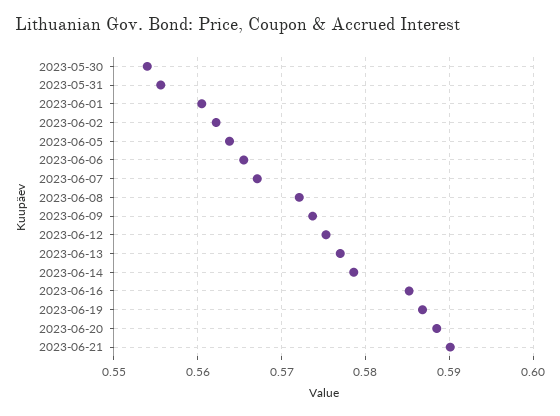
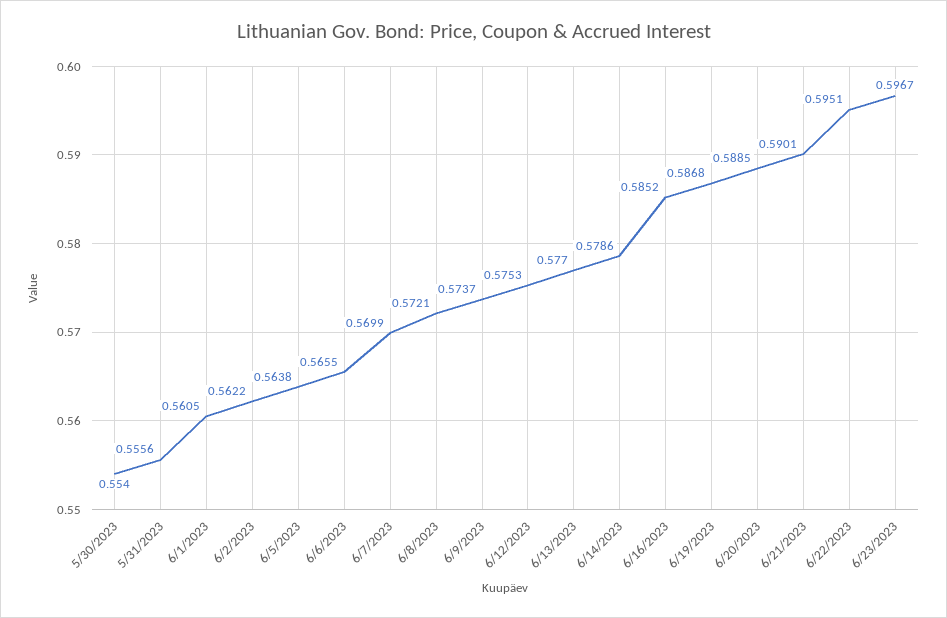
2023-06-07: 0.567 -> 0.5699
6/22/2023: none -> 0.5951
6/23/2023: none -> 0.5967

